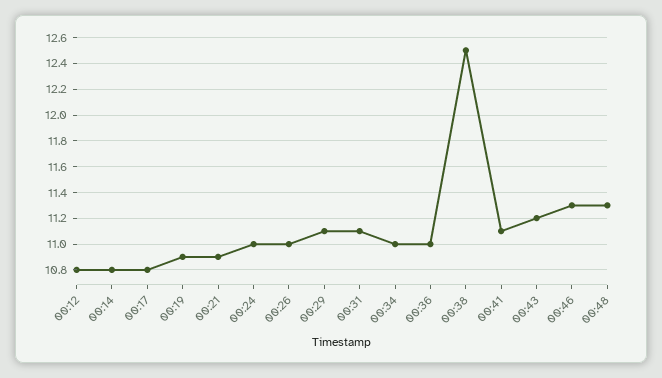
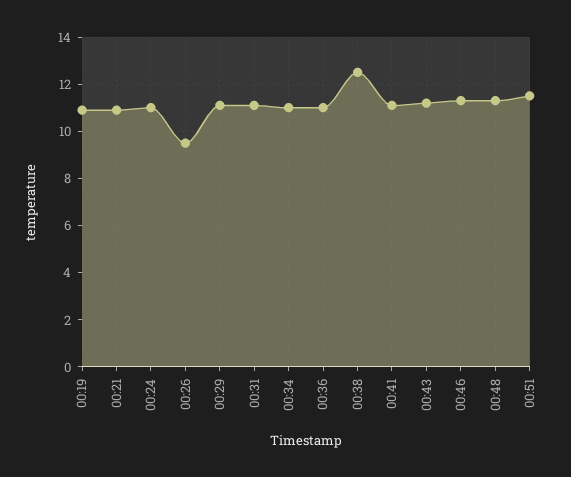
00:12: 10.8 -> none
00:14: 10.8 -> none
00:17: 10.8 -> none
00:26: 11 -> 9.5
00:51: none -> 11.5

